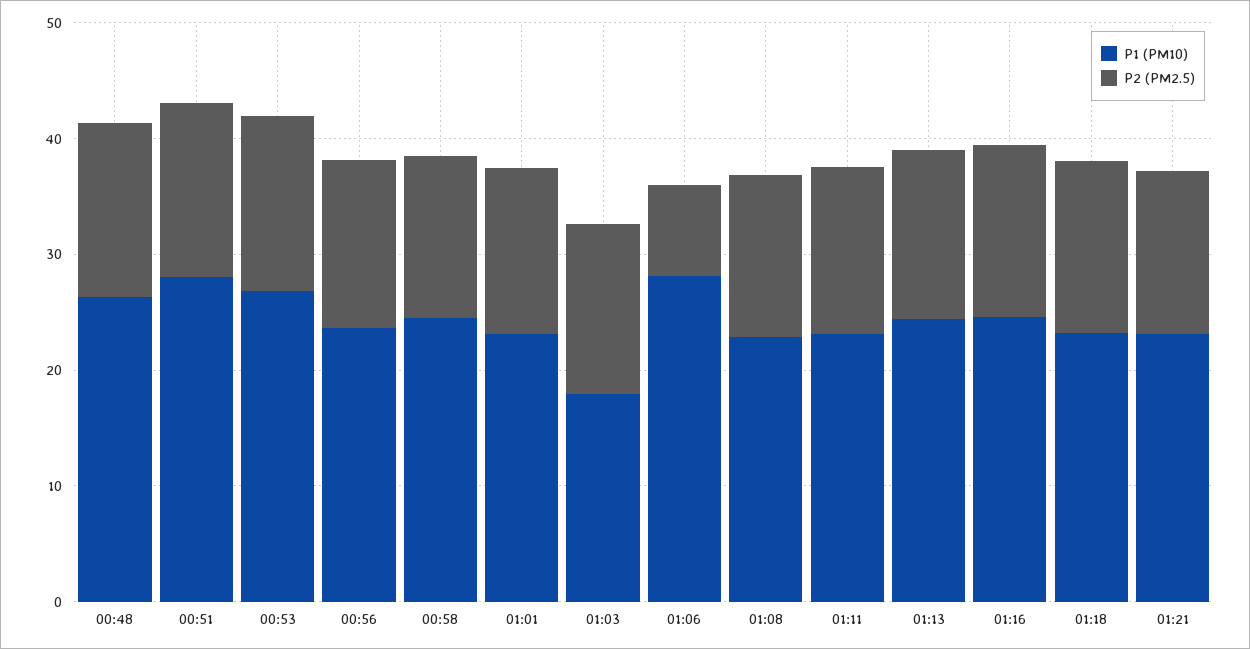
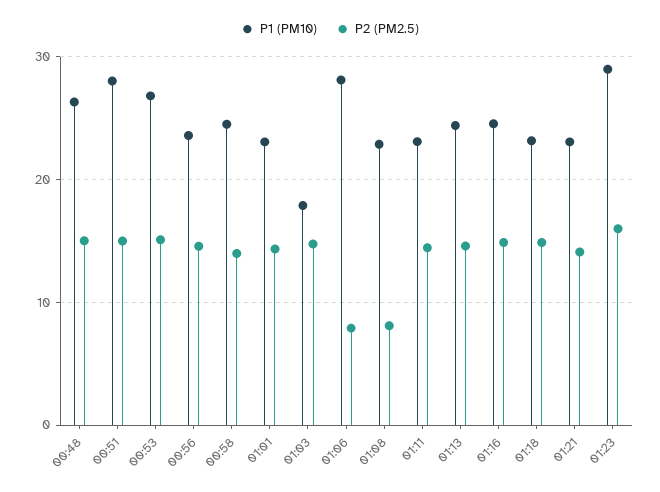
P2 (PM2.5), 01:08: 14 -> 8
P1 (PM10), 01:23: none -> 29
P2 (PM2.5), 01:23: none -> 16

